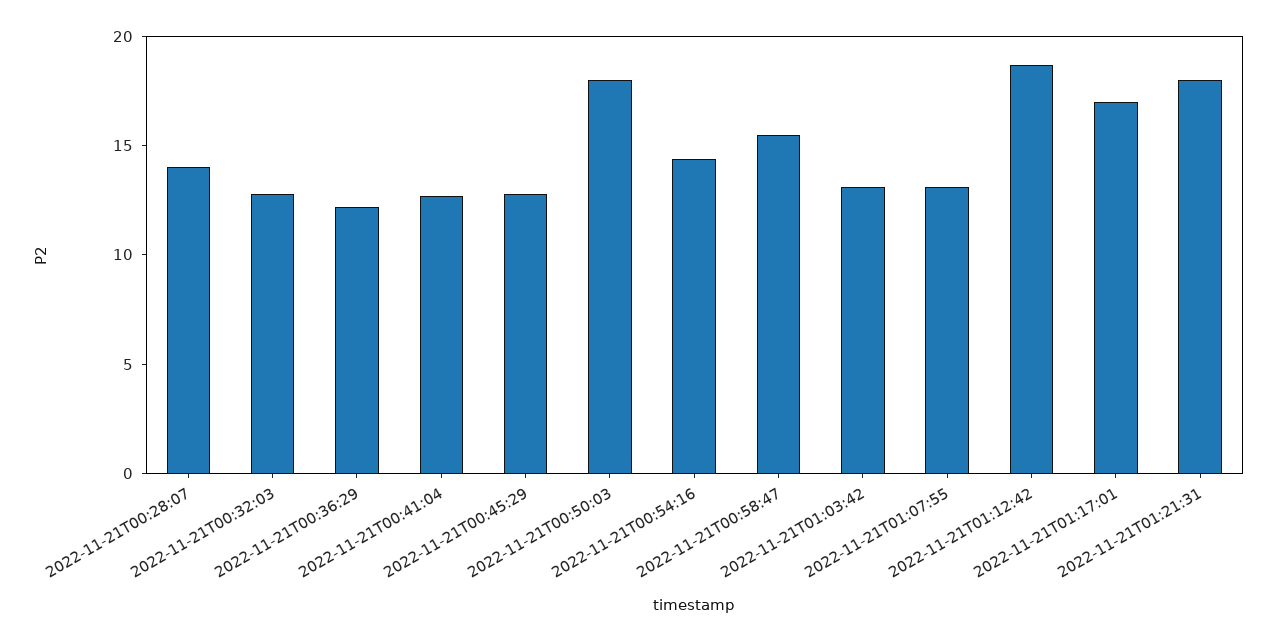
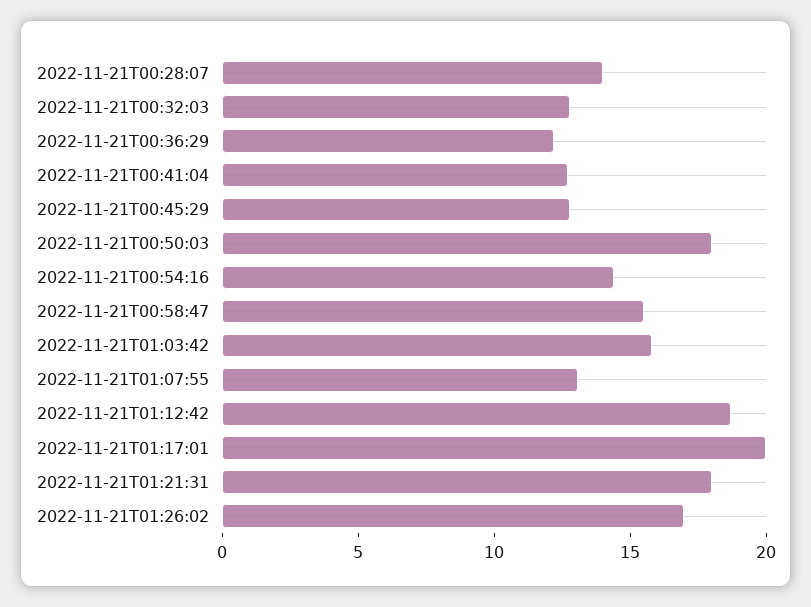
2022-11-21T01:03:42: 13 -> 16
2022-11-21T01:17:01: 17 -> 20
2022-11-21T01:26:02: none -> 17

